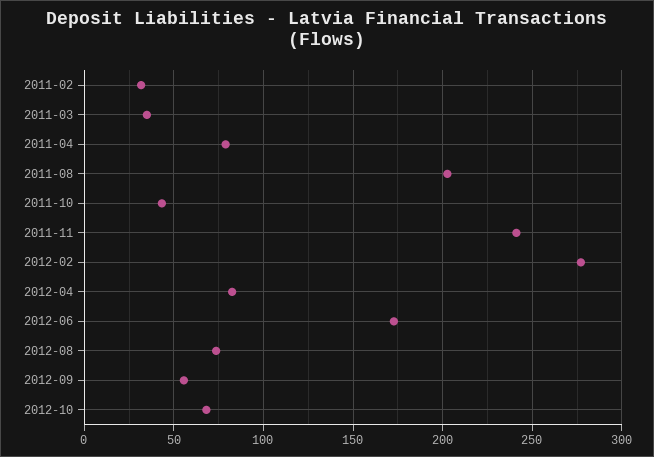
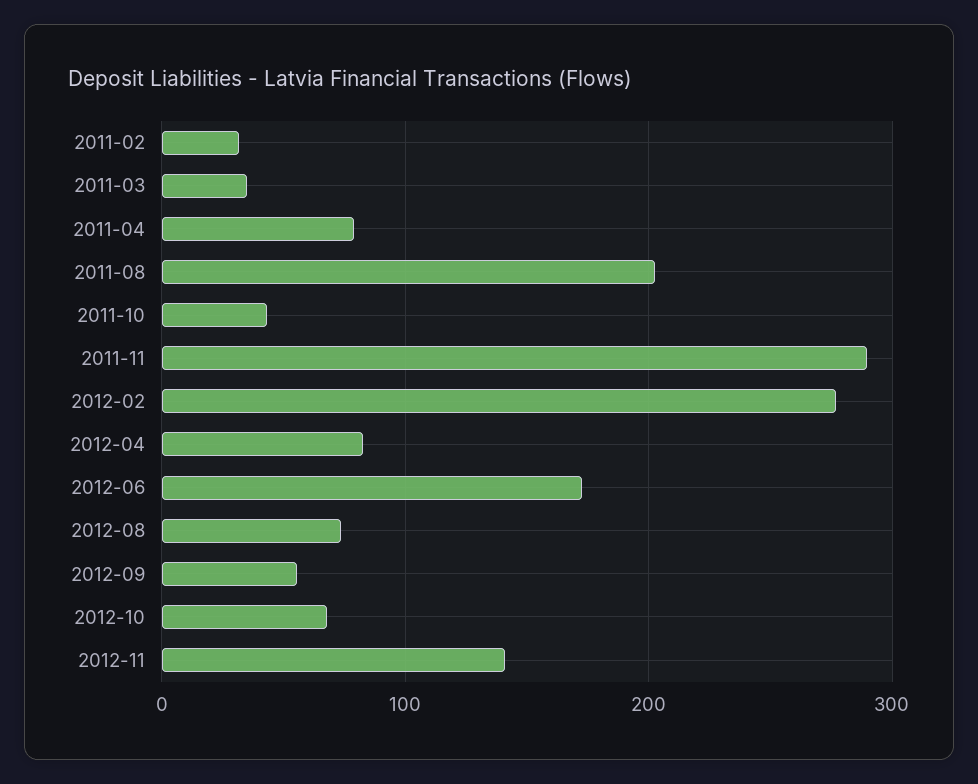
2011-11: 240 -> 290
2012-11: none -> 140

